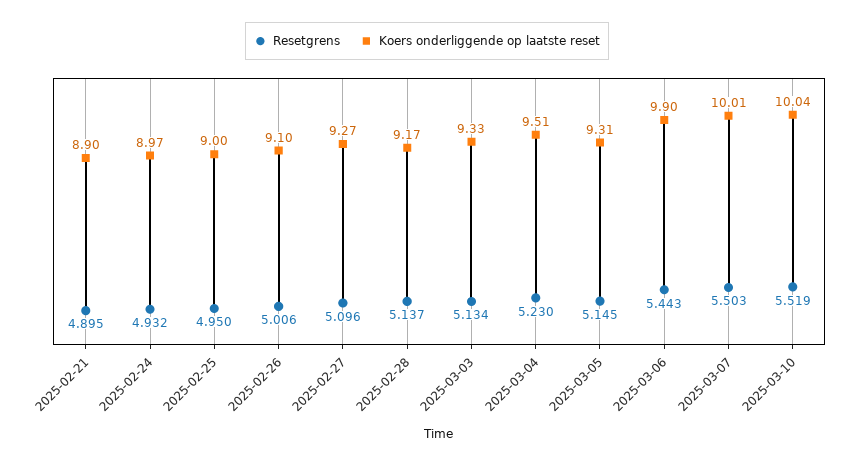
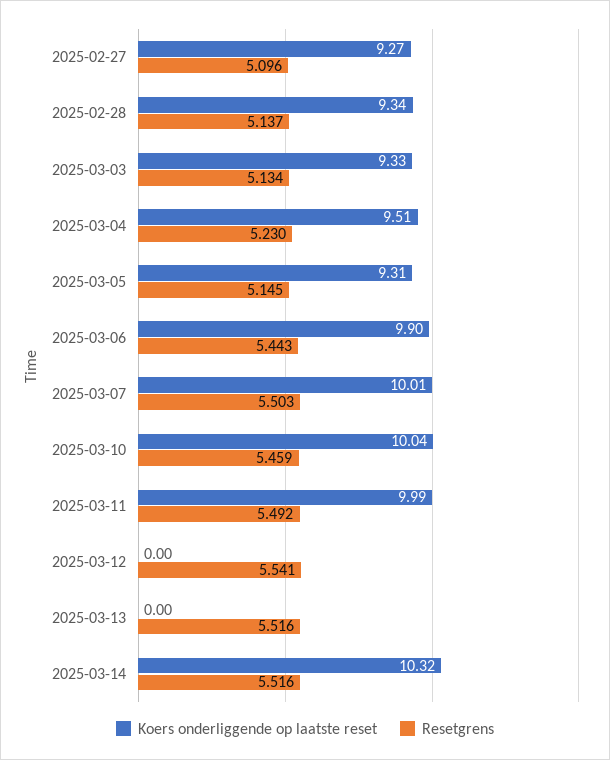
Resetgrens, 2025-02-21: 4.895 -> none
Koers onderliggende op laatste reset, 2025-02-21: 8.9 -> none
Resetgrens, 2025-02-24: 4.932 -> none
Koers onderliggende op laatste reset, 2025-02-24: 8.97 -> none
Resetgrens, 2025-02-25: 4.95 -> none
Koers onderliggende op laatste reset, 2025-02-25: 9 -> none
Resetgrens, 2025-02-26: 5.006 -> none
Koers onderliggende op laatste reset, 2025-02-26: 9.1 -> none
Koers onderliggende op laatste reset, 2025-02-28: 9.17 -> 9.34
Resetgrens, 2025-03-10: 5.519 -> 5.459
Koers onderliggende op laatste reset, 2025-03-11: none -> 9.99
Resetgrens, 2025-03-11: none -> 5.492
Koers onderliggende op laatste reset, 2025-03-12: none -> 0
Resetgrens, 2025-03-12: none -> 5.541
Koers onderliggende op laatste reset, 2025-03-13: none -> 0
Resetgrens, 2025-03-13: none -> 5.516
Koers onderliggende op laatste reset, 2025-03-14: none -> 10.32
Resetgrens, 2025-03-14: none -> 5.516

